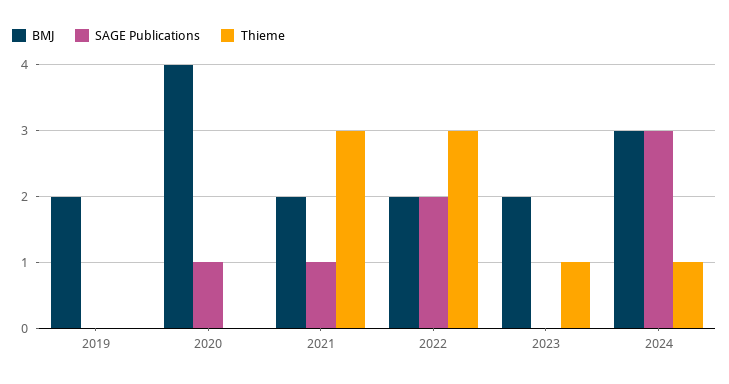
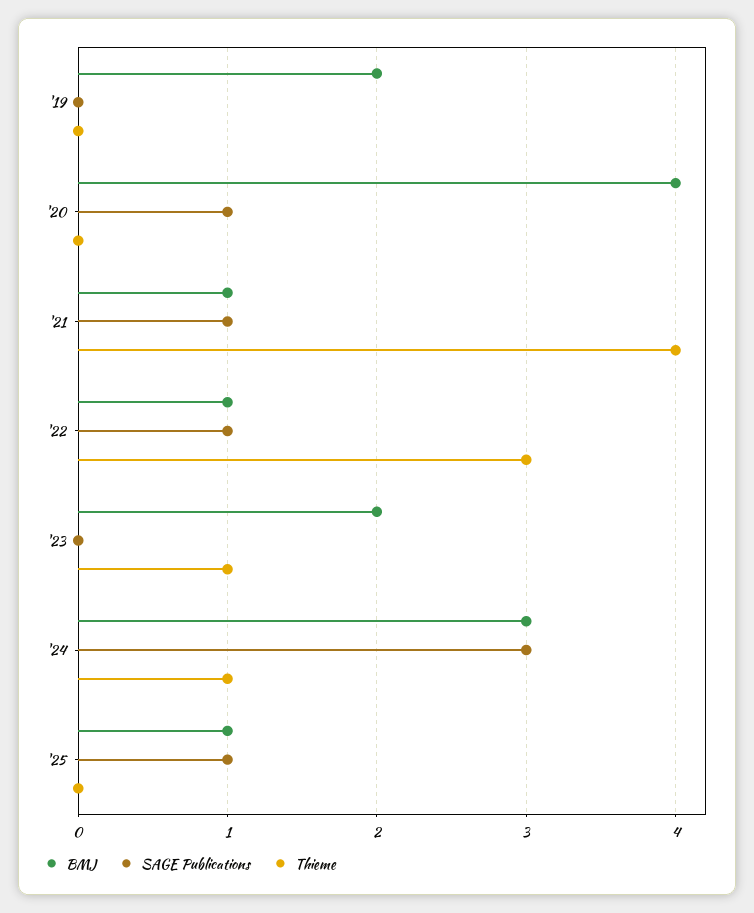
BMJ, 2021: 2 -> 1
Thieme, 2021: 3 -> 4
BMJ, 2022: 2 -> 1
SAGE Publications, 2022: 2 -> 1
BMJ, '25: none -> 1
SAGE Publications, '25: none -> 1
Thieme, '25: none -> 0

